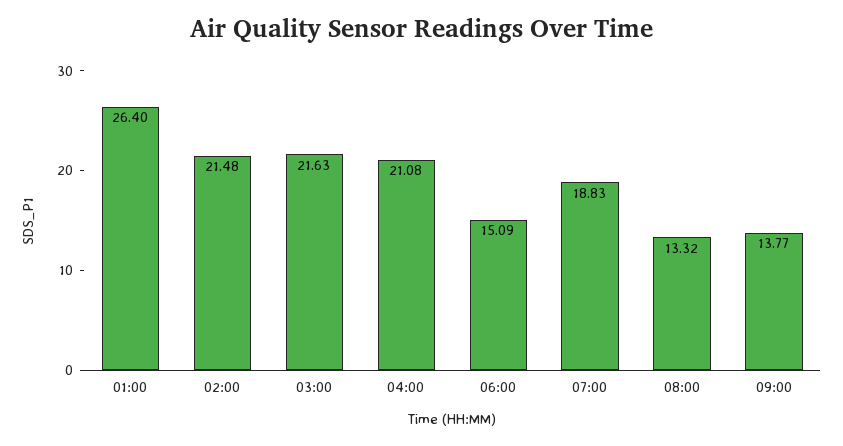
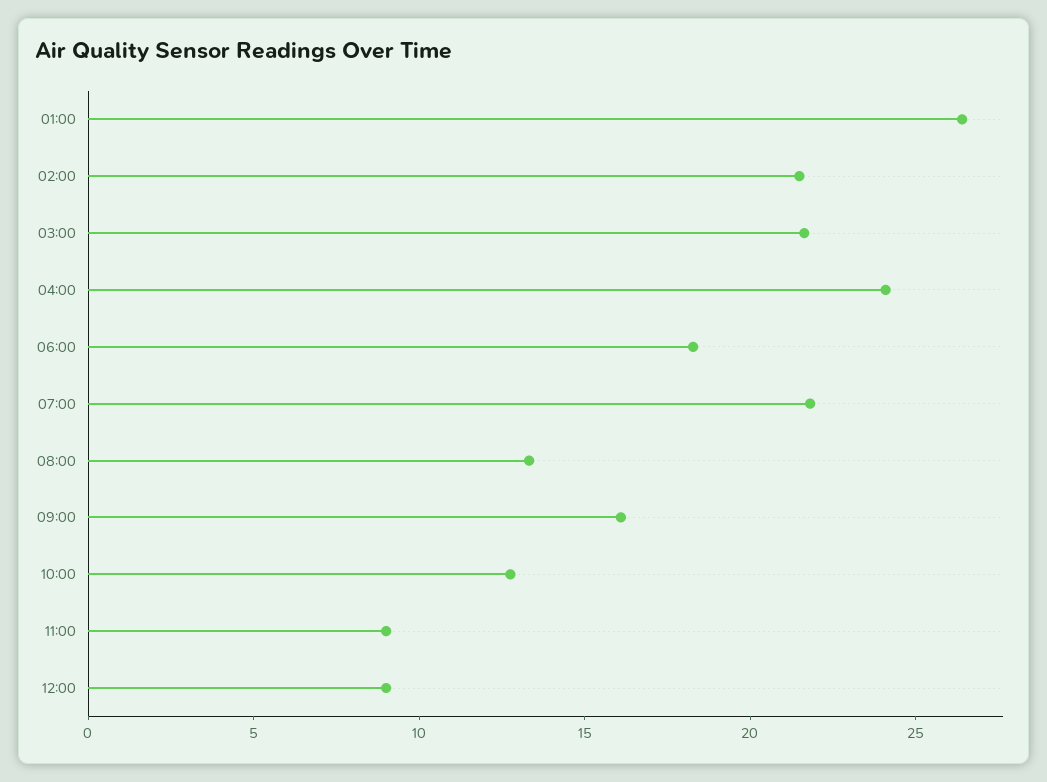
04:00: 21.08 -> 24
06:00: 15.09 -> 18
07:00: 18.83 -> 22
09:00: 13.77 -> 16
10:00: none -> 13
11:00: none -> 9
12:00: none -> 9

